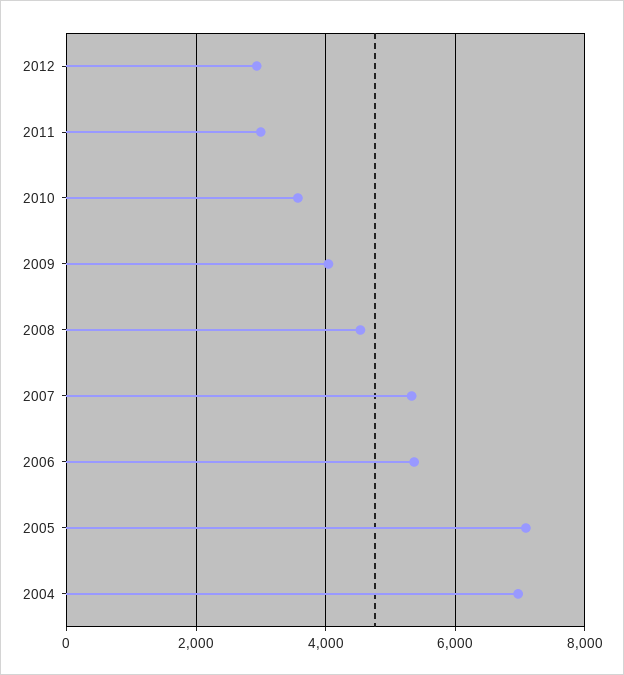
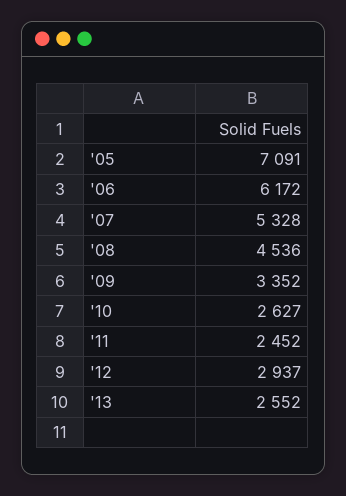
2011: 3000 -> 2452
2010: 3600 -> 2627
2009: 4000 -> 3352
2006: 5400 -> 6172
2004: 7000 -> none
'13: none -> 2552

